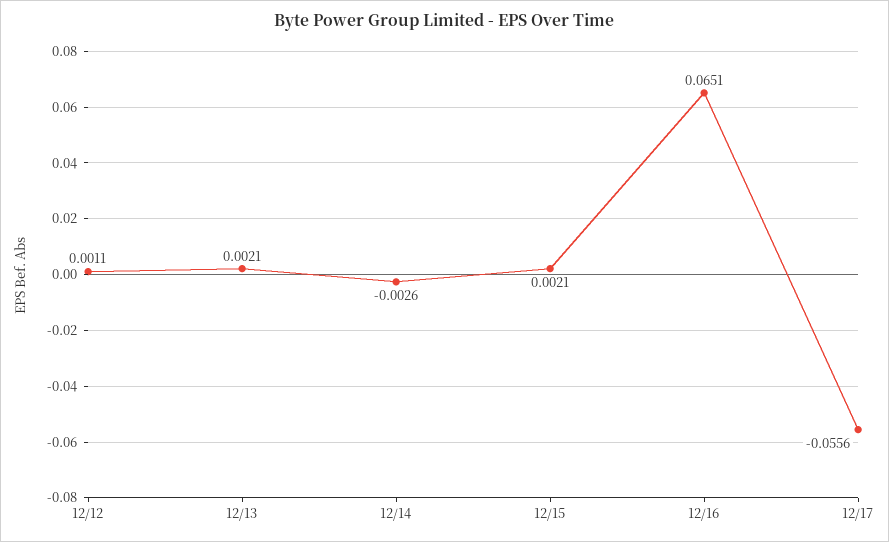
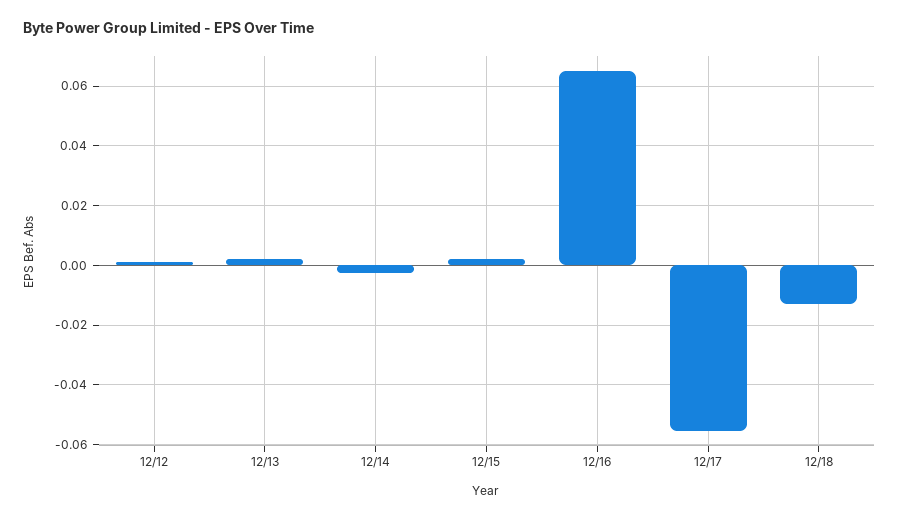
12/18: none -> -0.0125

